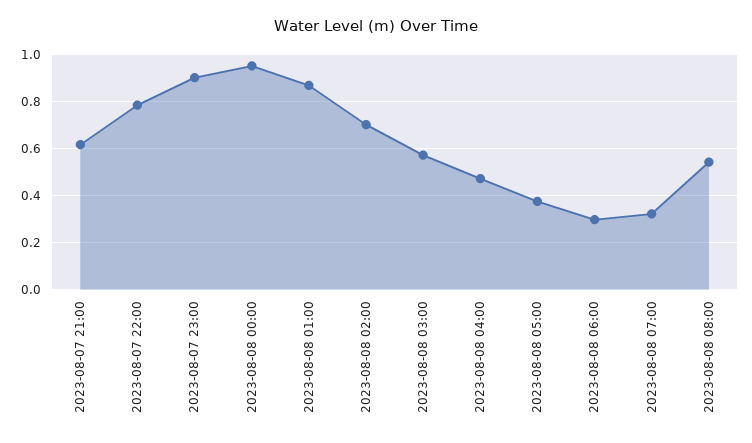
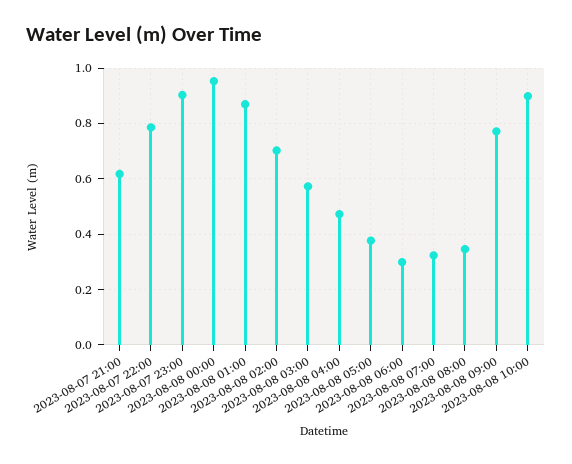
2023-08-08 08:00: 0.55 -> 0.35
2023-08-08 09:00: none -> 0.775
2023-08-08 10:00: none -> 0.9

